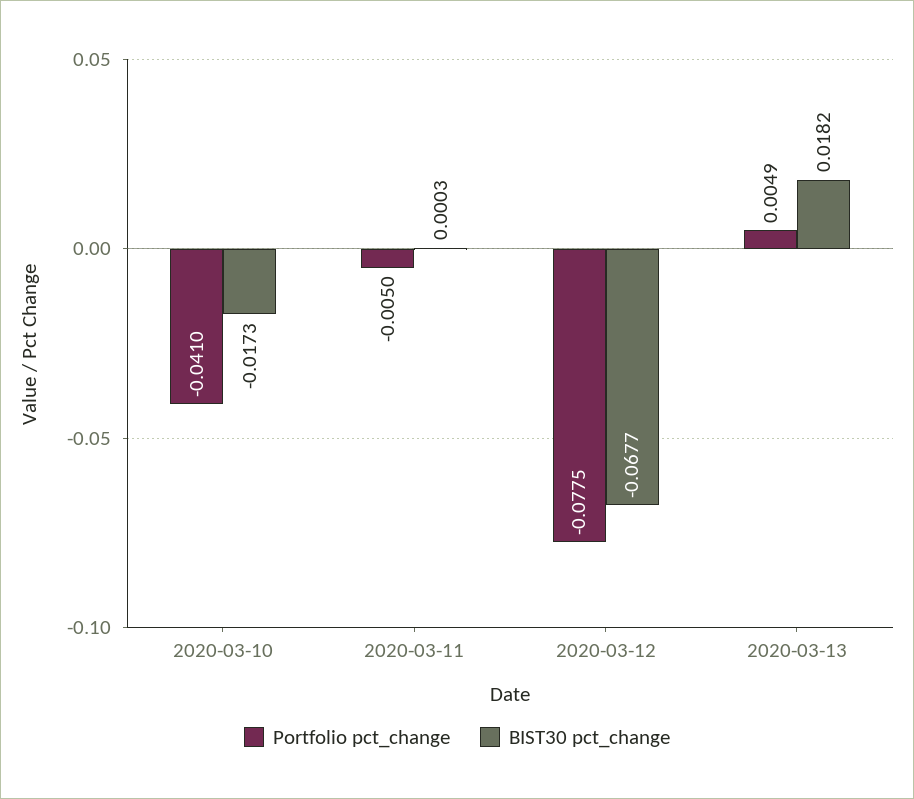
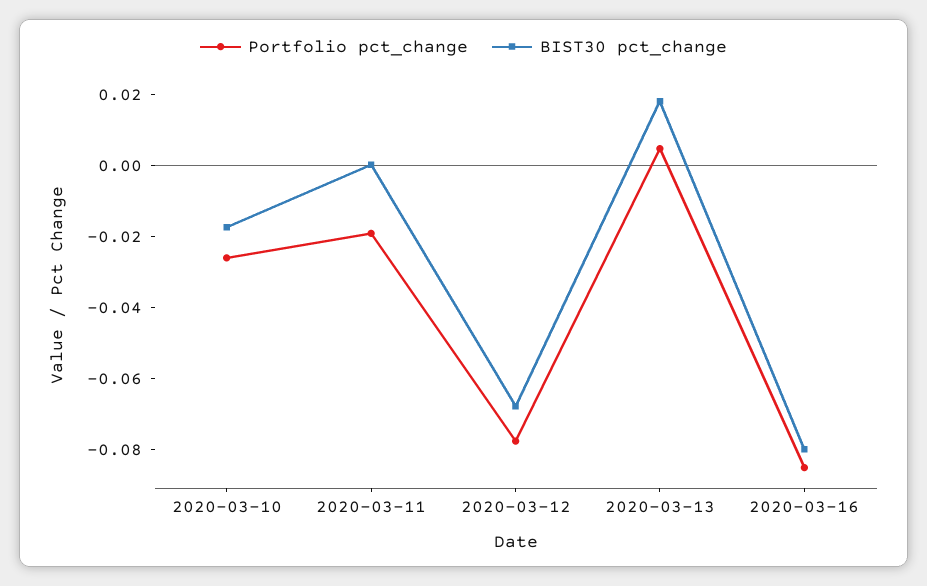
Portfolio pct_change, 2020-03-10: -0.041 -> -0.025
Portfolio pct_change, 2020-03-11: -0.005 -> -0.02
Portfolio pct_change, 2020-03-16: none -> -0.085
BIST30 pct_change, 2020-03-16: none -> -0.08

